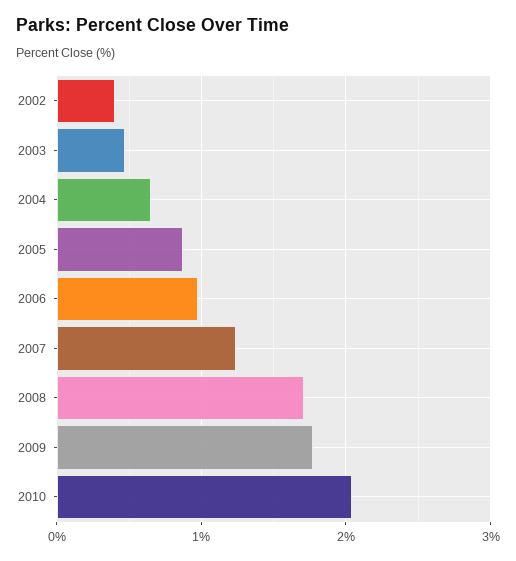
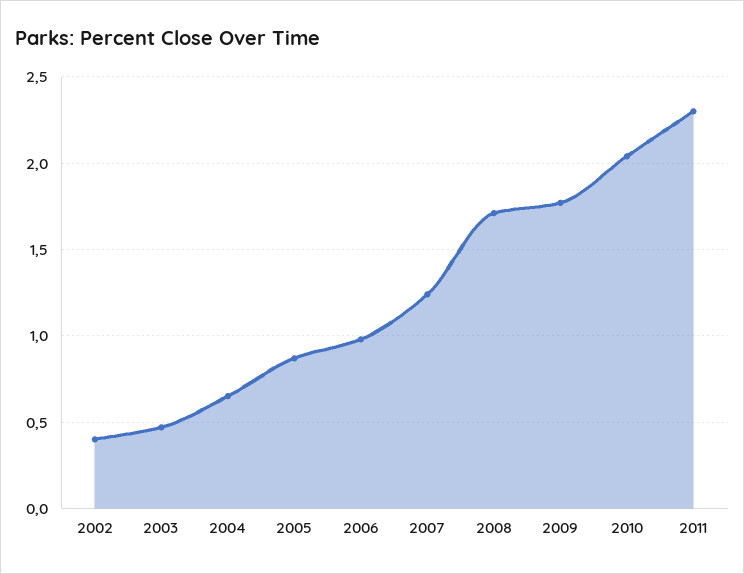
2011: none -> 2.3

